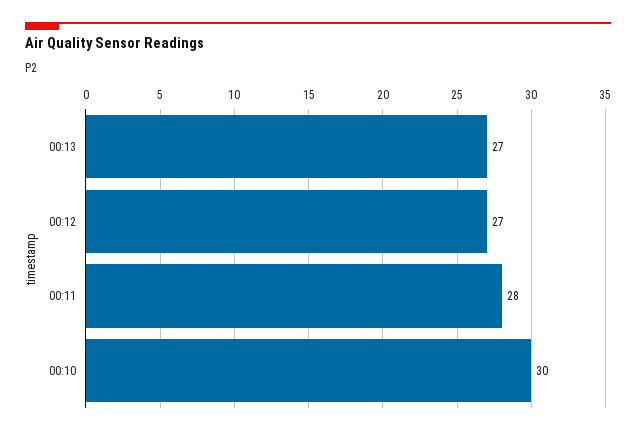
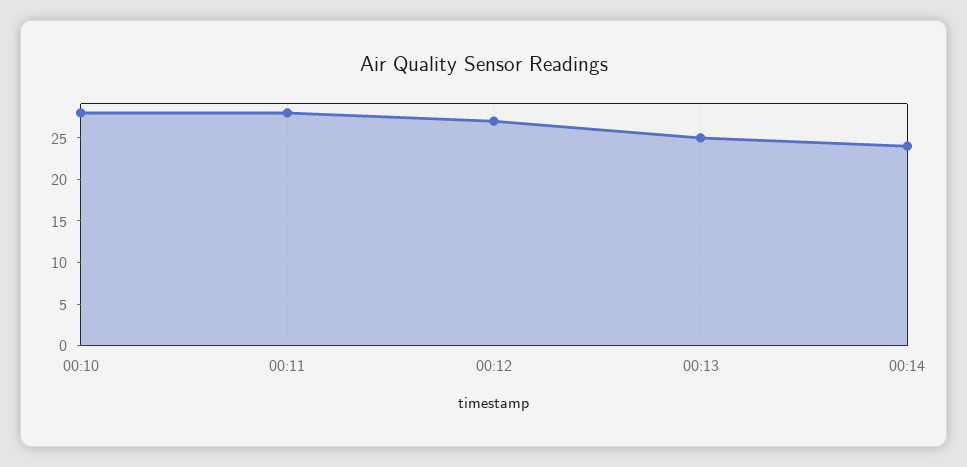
00:13: 27 -> 25
00:10: 30 -> 28
00:14: none -> 24

